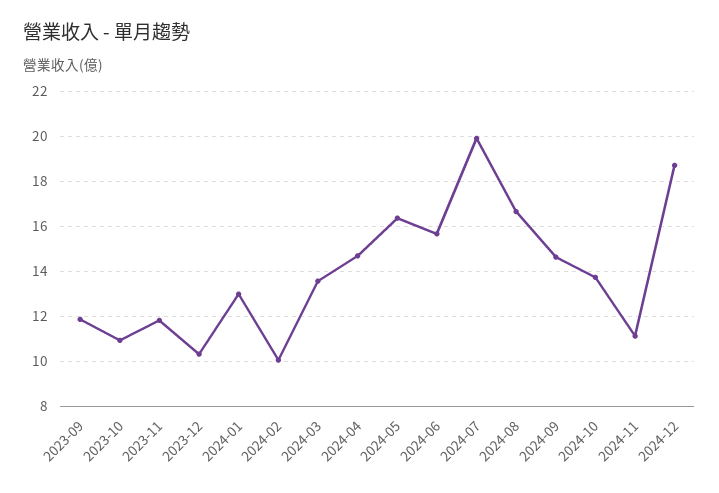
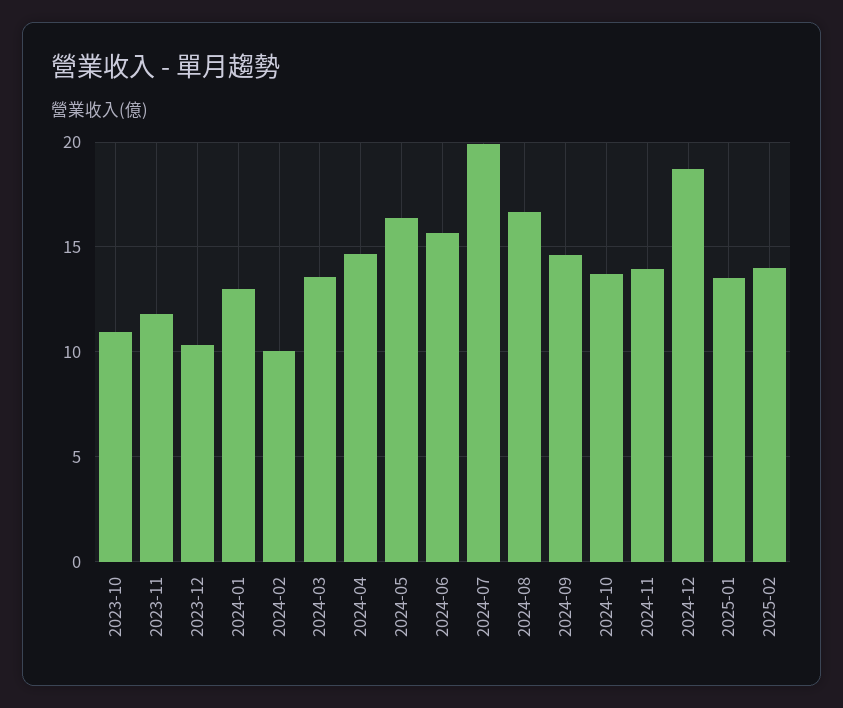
2023-09: 12 -> none
2024-11: 11 -> 14
2025-01: none -> 13.5
2025-02: none -> 14

